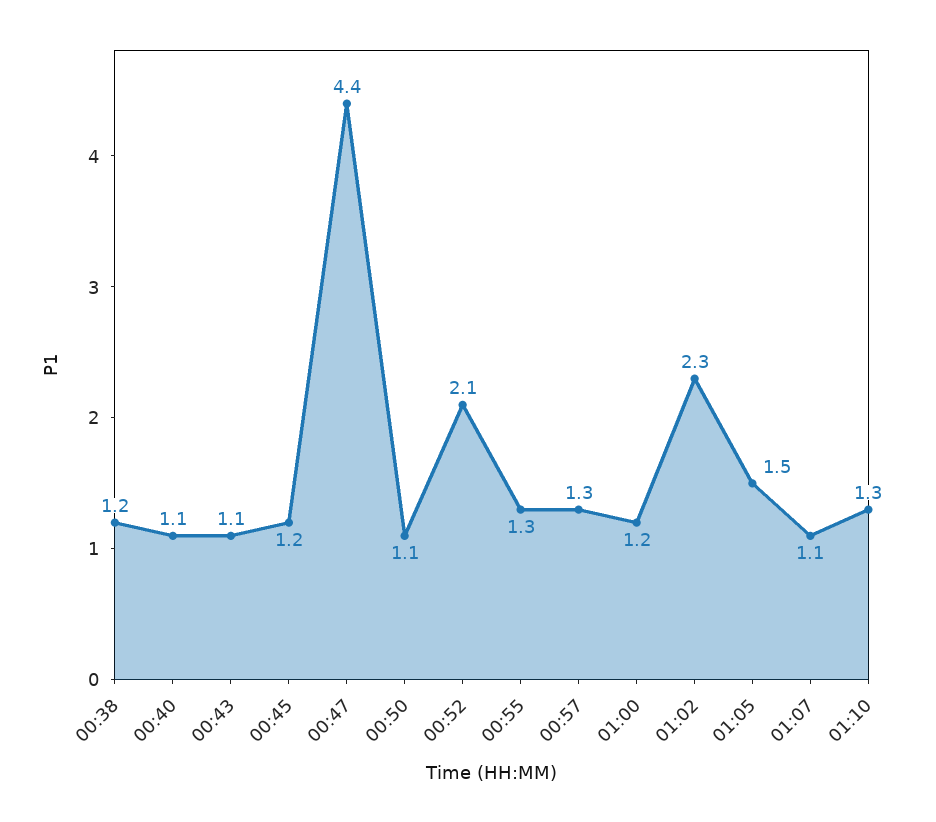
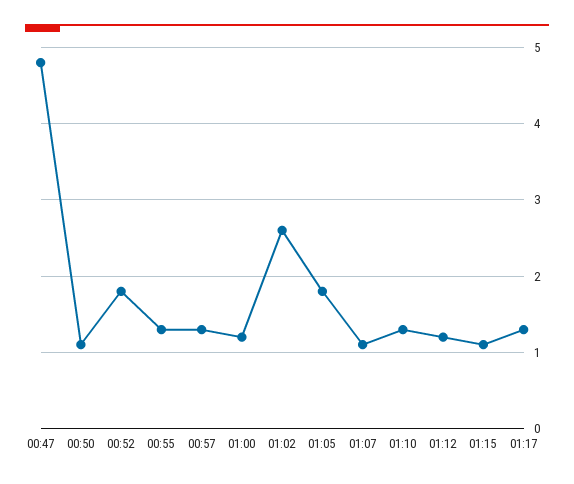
00:38: 1.2 -> none
00:40: 1.1 -> none
00:43: 1.1 -> none
00:45: 1.2 -> none
00:47: 4.4 -> 4.8
00:52: 2.1 -> 1.8
01:02: 2.3 -> 2.6
01:05: 1.5 -> 1.8
01:12: none -> 1.2
01:15: none -> 1.1
01:17: none -> 1.3

